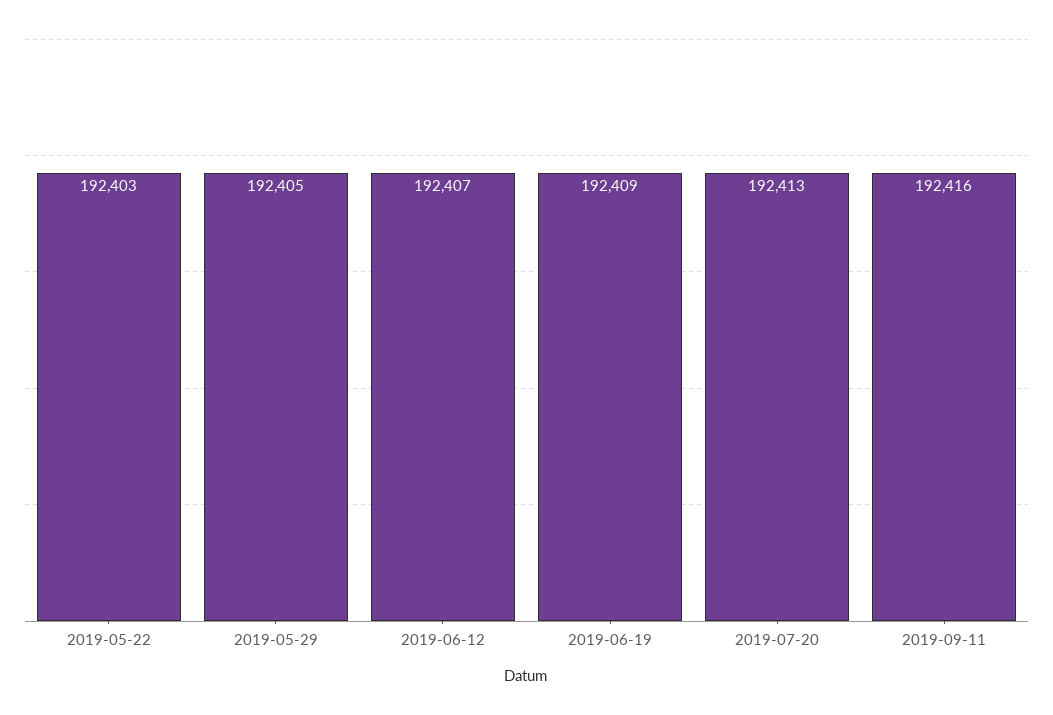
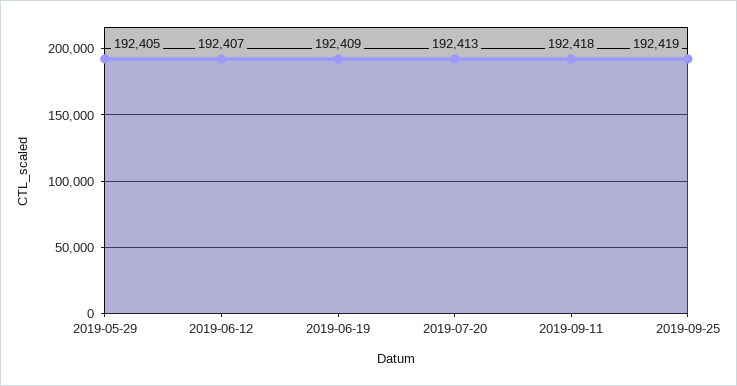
2019-05-22: 192403 -> none
2019-09-11: 192416 -> 192418
2019-09-25: none -> 192419

